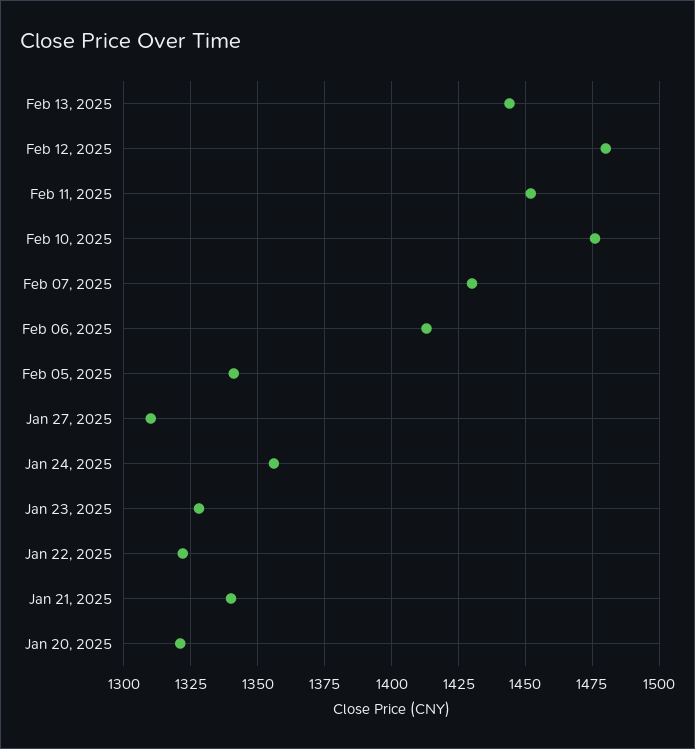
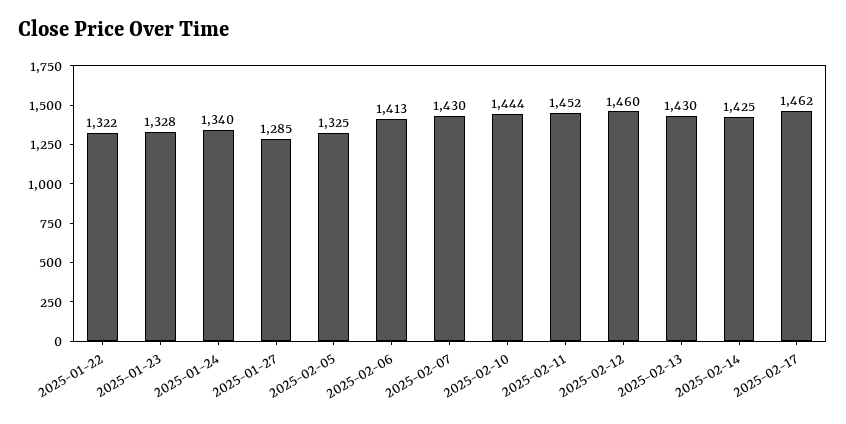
Feb 13, 2025: 1445 -> 1430
Feb 12, 2025: 1480 -> 1460
Feb 10, 2025: 1475 -> 1444
Feb 05, 2025: 1340 -> 1325
Jan 27, 2025: 1310 -> 1285
Jan 24, 2025: 1355 -> 1340
Jan 21, 2025: 1340 -> none
Jan 20, 2025: 1320 -> none
2025-02-14: none -> 1425
2025-02-17: none -> 1462

